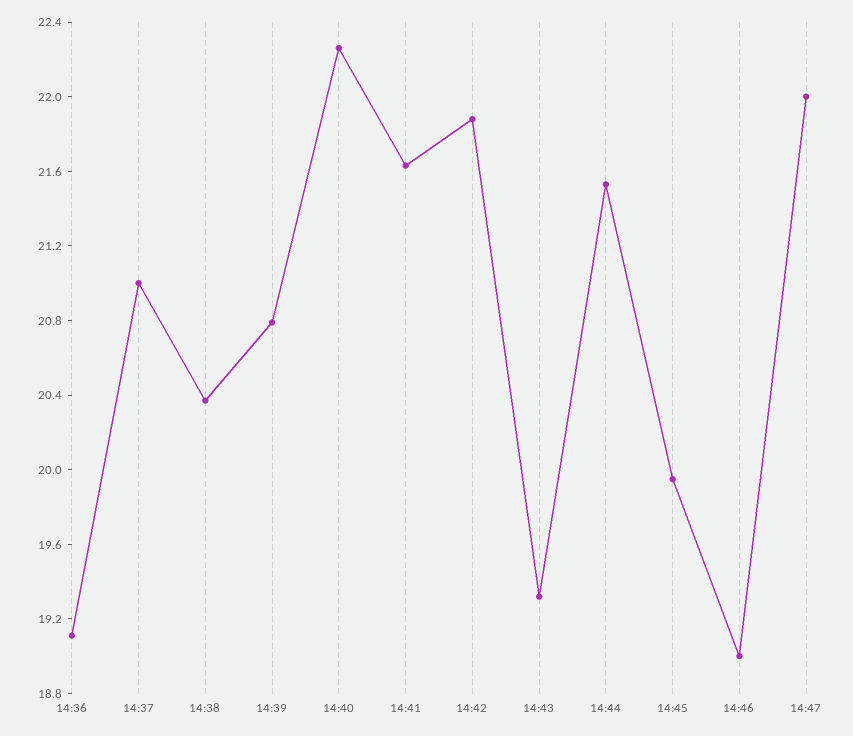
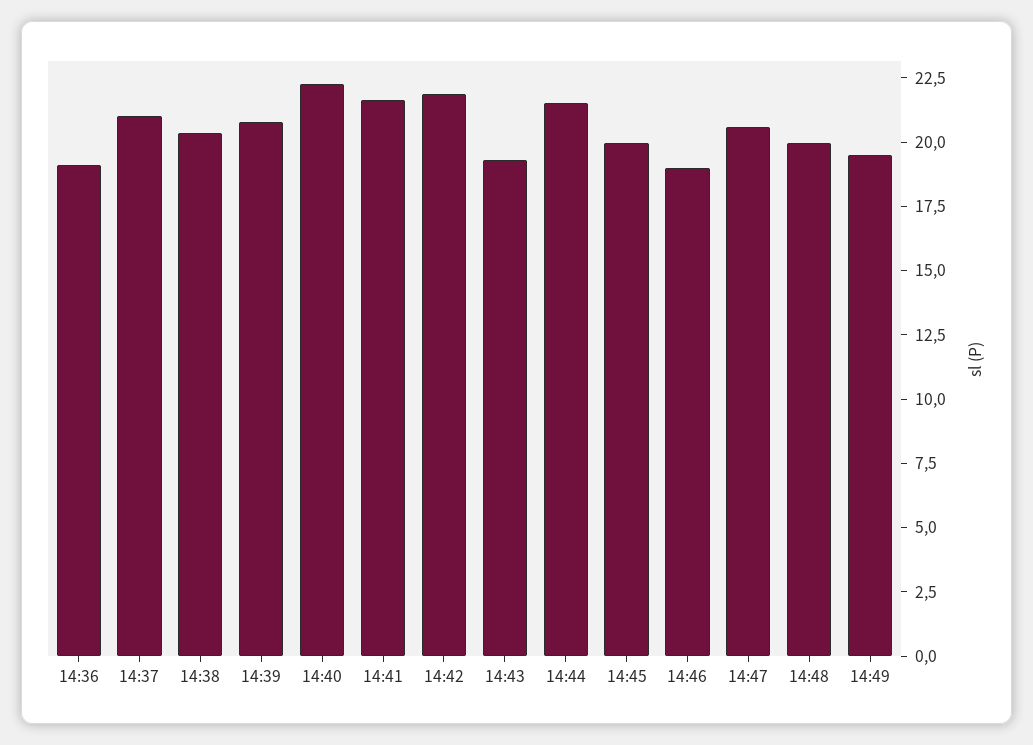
14:47: 22 -> 20.5
14:48: none -> 20
14:49: none -> 19.5

